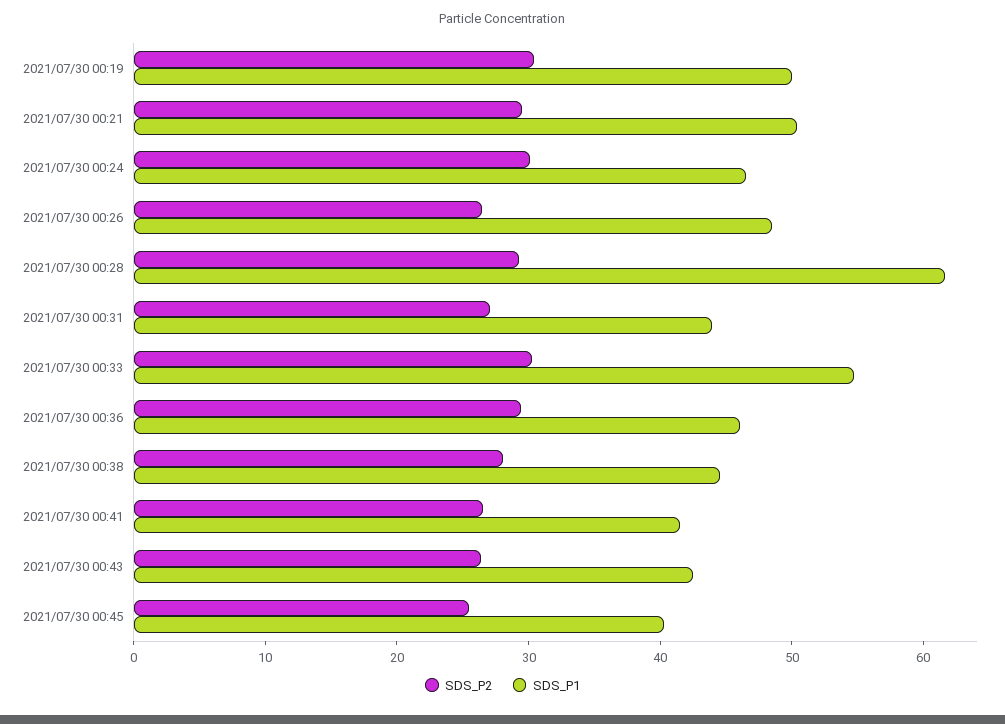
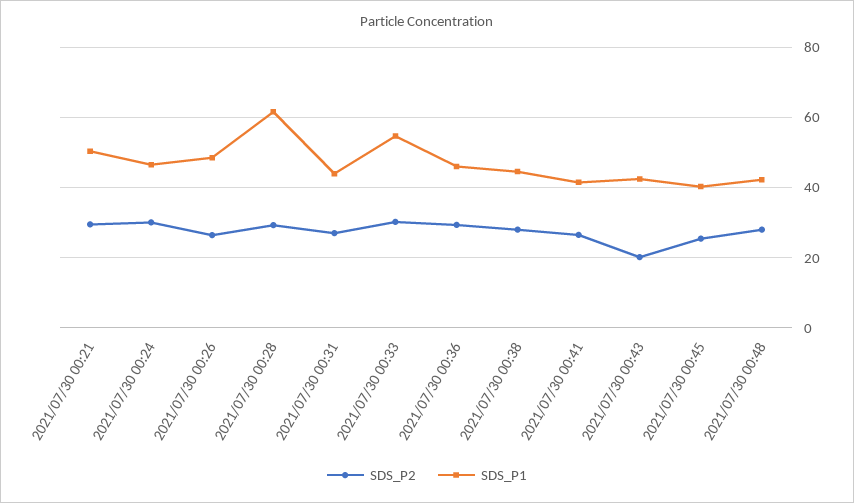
SDS_P2, 2021/07/30 00:19: 30 -> none
SDS_P1, 2021/07/30 00:19: 50 -> none
SDS_P2, 2021/07/30 00:43: 26 -> 20
SDS_P2, 2021/07/30 00:48: none -> 28
SDS_P1, 2021/07/30 00:48: none -> 42

